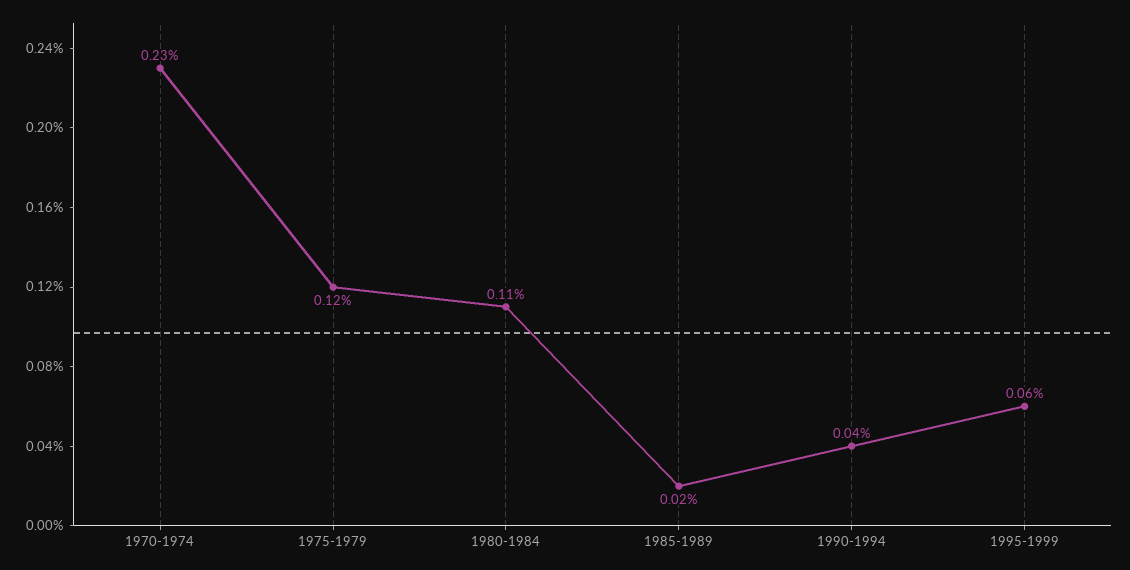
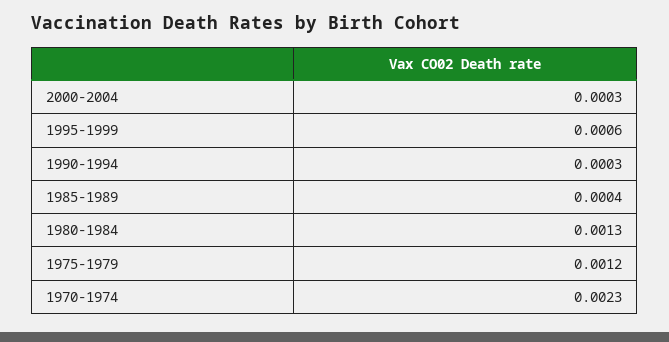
1980-1984: 0.0011 -> 0.0013
1985-1989: 0.0002 -> 0.0004
1990-1994: 0.0004 -> 0.0003
2000-2004: none -> 0.0003

